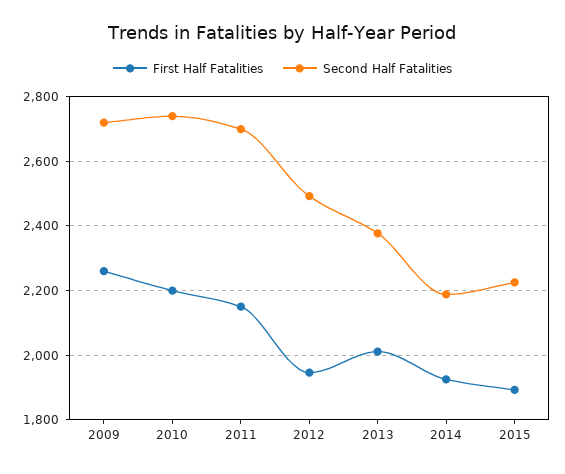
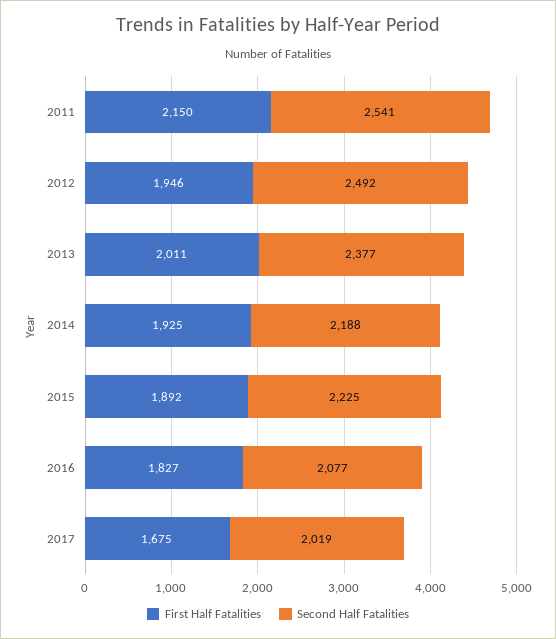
First Half Fatalities, 2009: 2260 -> none
Second Half Fatalities, 2009: 2720 -> none
First Half Fatalities, 2010: 2200 -> none
Second Half Fatalities, 2010: 2740 -> none
Second Half Fatalities, 2011: 2700 -> 2541
First Half Fatalities, 2016: none -> 1827
Second Half Fatalities, 2016: none -> 2077
First Half Fatalities, 2017: none -> 1675
Second Half Fatalities, 2017: none -> 2019

